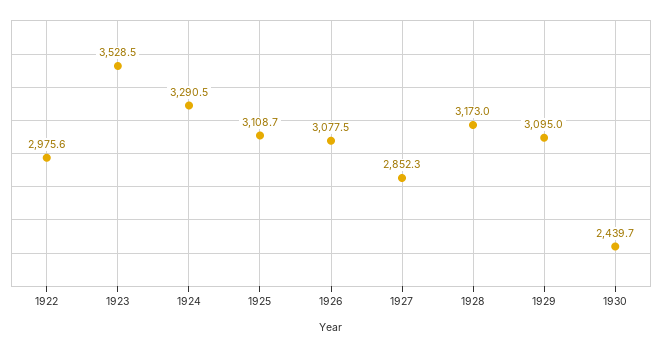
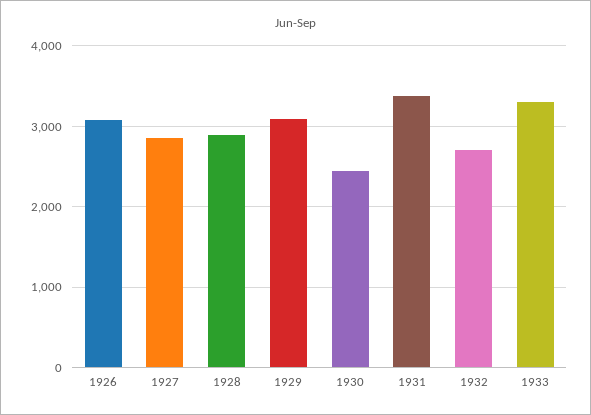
1922: 2975.6 -> none
1923: 3528.5 -> none
1924: 3290.5 -> none
1925: 3108.7 -> none
1928: 3173 -> 2900
1931: none -> 3400
1932: none -> 2700
1933: none -> 3300

